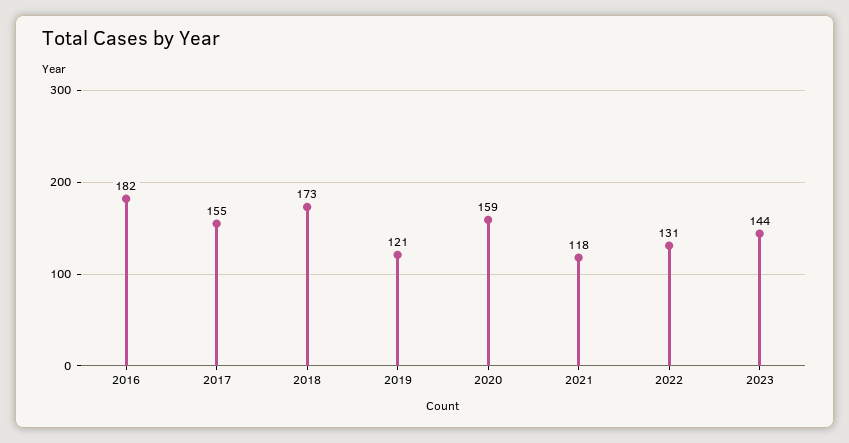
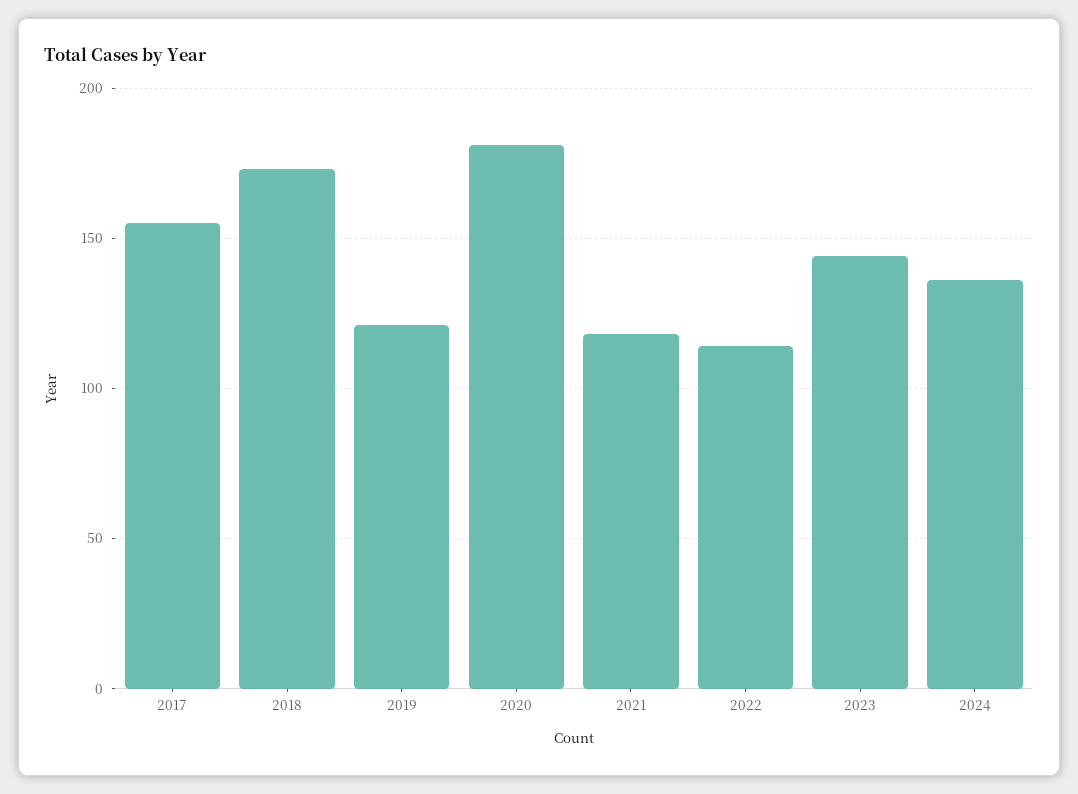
2016: 182 -> none
2020: 159 -> 180
2022: 131 -> 115
2024: none -> 135

